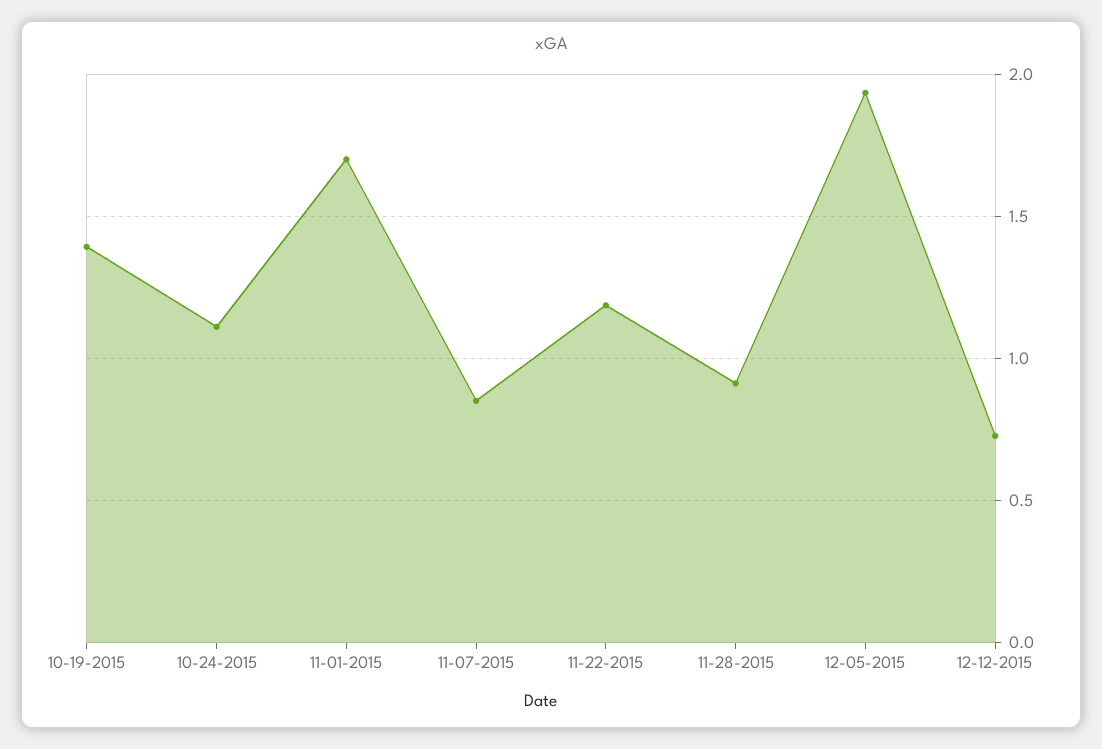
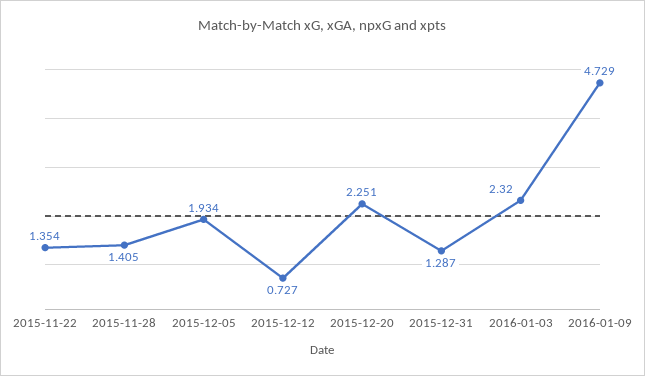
10-19-2015: 1.4 -> none
10-24-2015: 1.1 -> none
11-01-2015: 1.7 -> none
11-07-2015: 0.85 -> none
11-22-2015: 1.2 -> 1.354
11-28-2015: 0.9 -> 1.405
2015-12-20: none -> 2.251
2015-12-31: none -> 1.287
2016-01-03: none -> 2.32
2016-01-09: none -> 4.729

